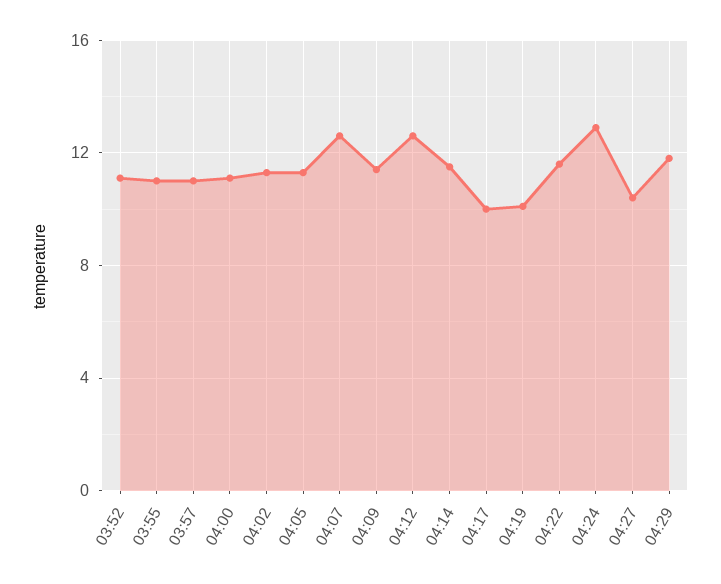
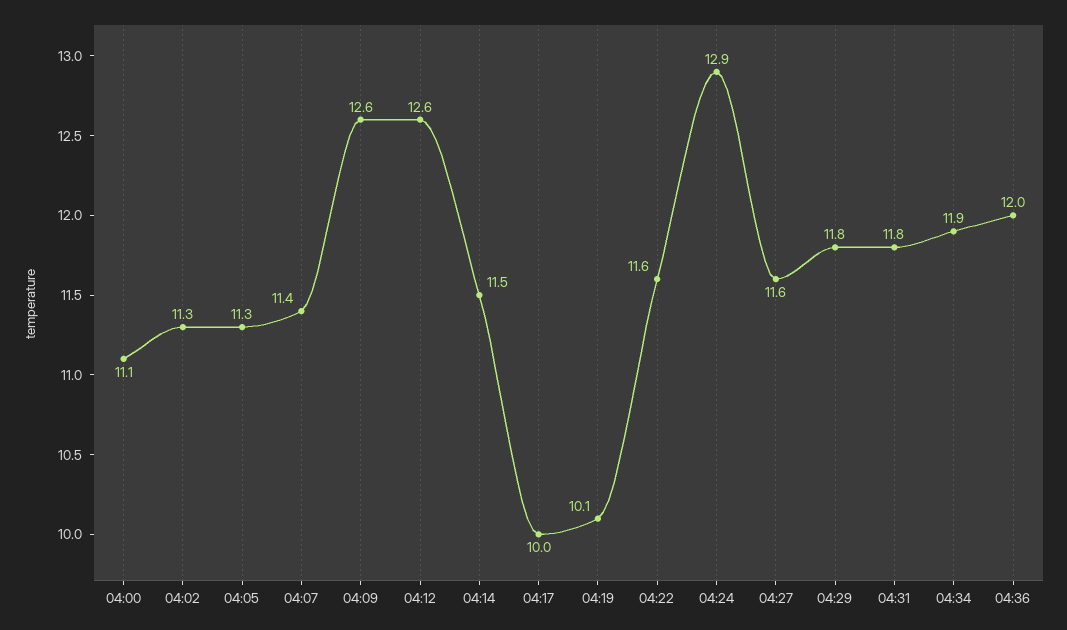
03:52: 11 -> none
03:55: 11 -> none
03:57: 11 -> none
04:07: 12.5 -> 11.4
04:09: 11.5 -> 12.6
04:27: 10.5 -> 11.6
04:31: none -> 11.8
04:34: none -> 11.9
04:36: none -> 12

